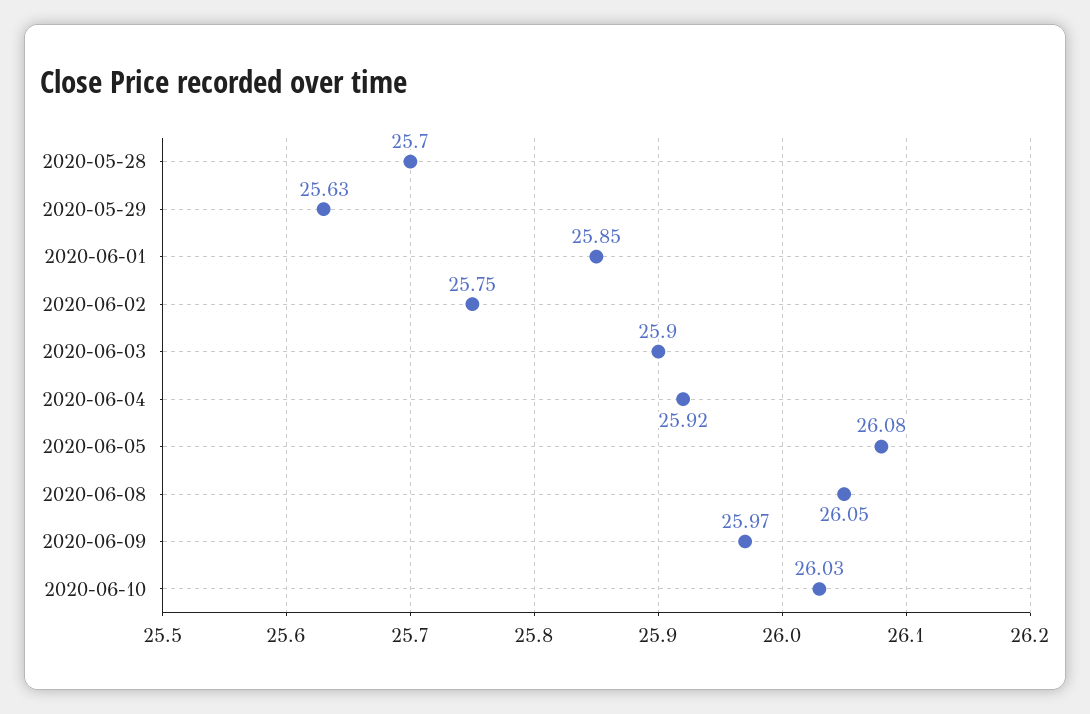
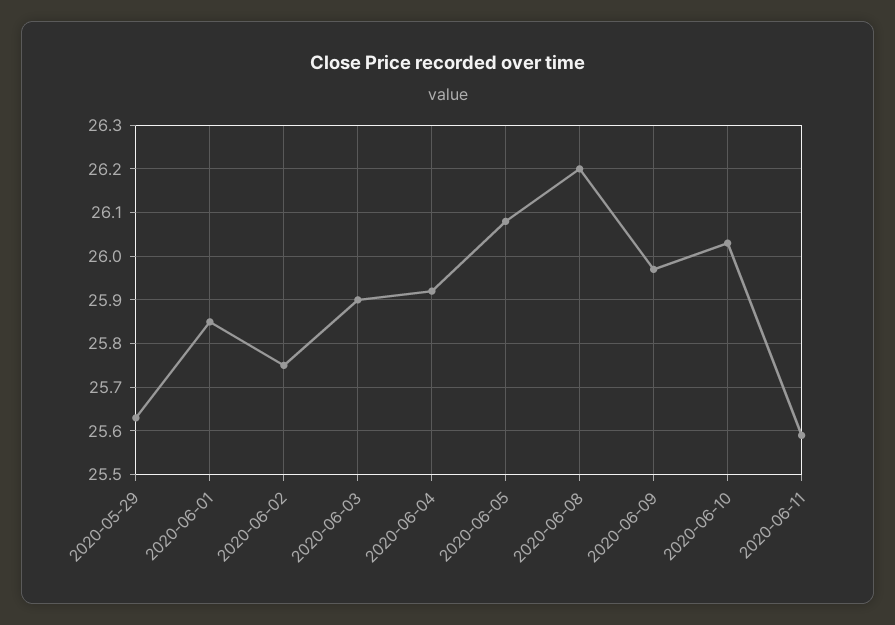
2020-05-28: 25.7 -> none
2020-06-08: 26.05 -> 26.2
2020-06-11: none -> 25.6

